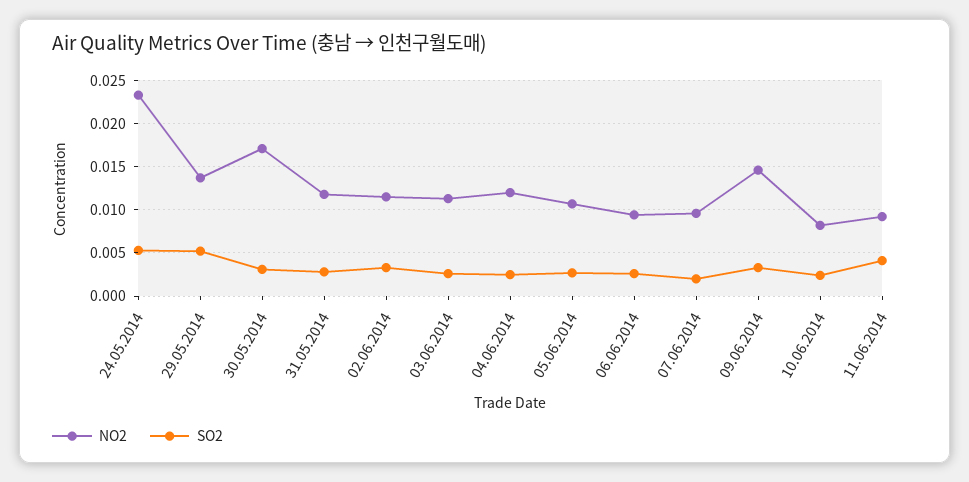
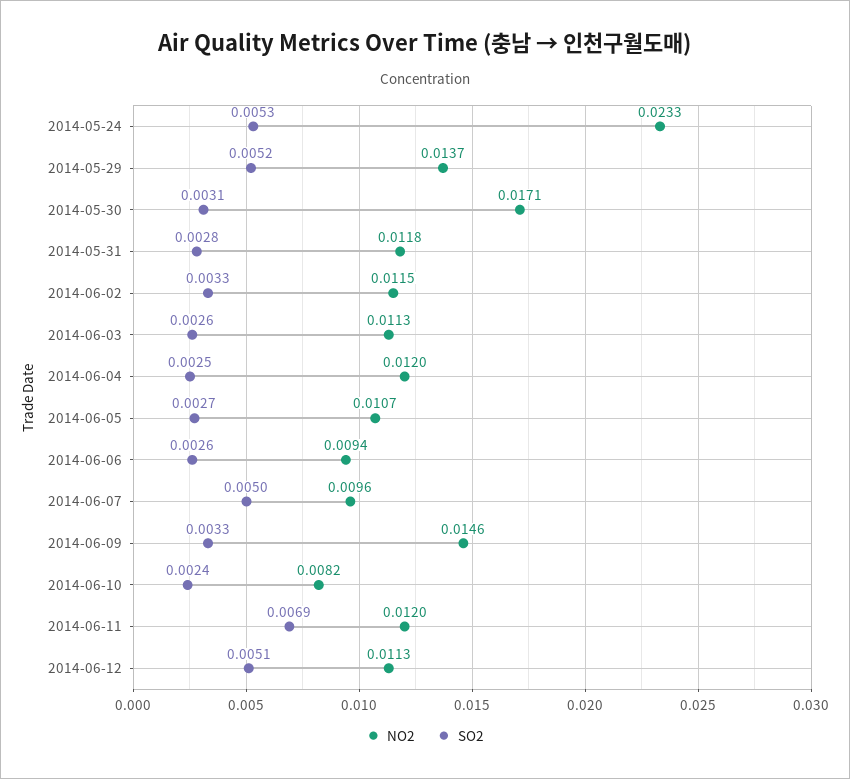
SO2, 07.06.2014: 0.002 -> 0.005
NO2, 11.06.2014: 0.009 -> 0.012
SO2, 11.06.2014: 0.004 -> 0.0069
NO2, 2014-06-12: none -> 0.0113
SO2, 2014-06-12: none -> 0.0051

